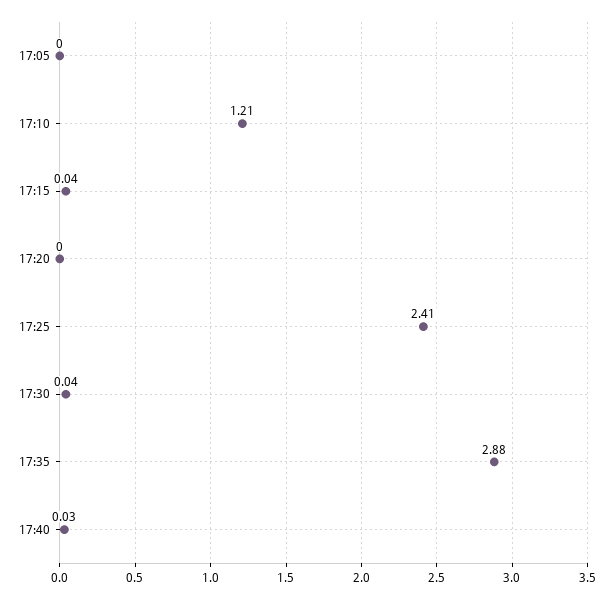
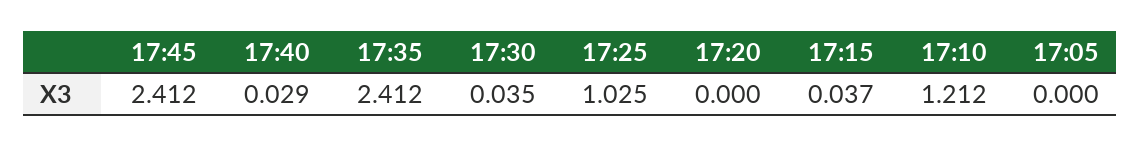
17:25: 2.41 -> 1.025
17:35: 2.88 -> 2.412
17:45: none -> 2.412

